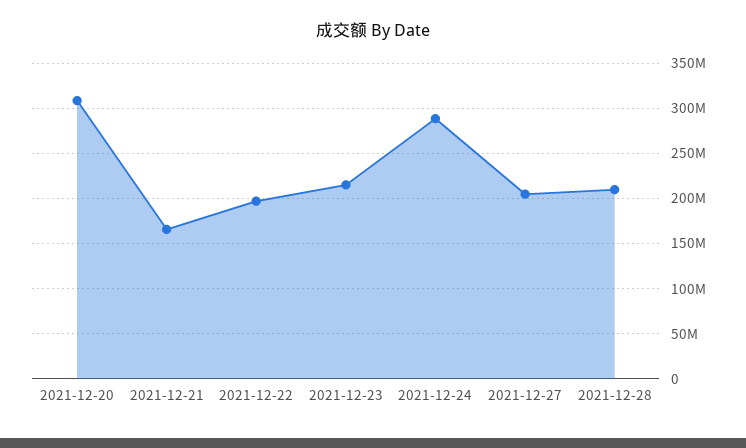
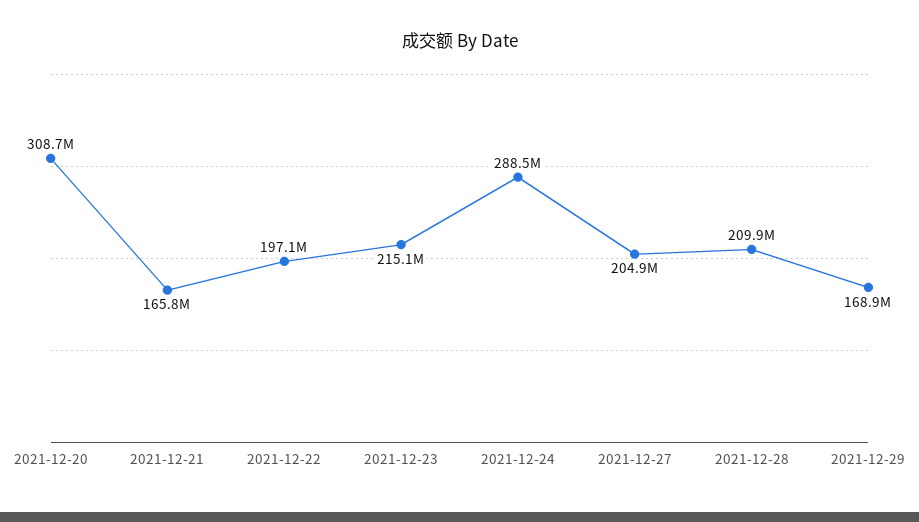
2021-12-29: none -> 168900000

